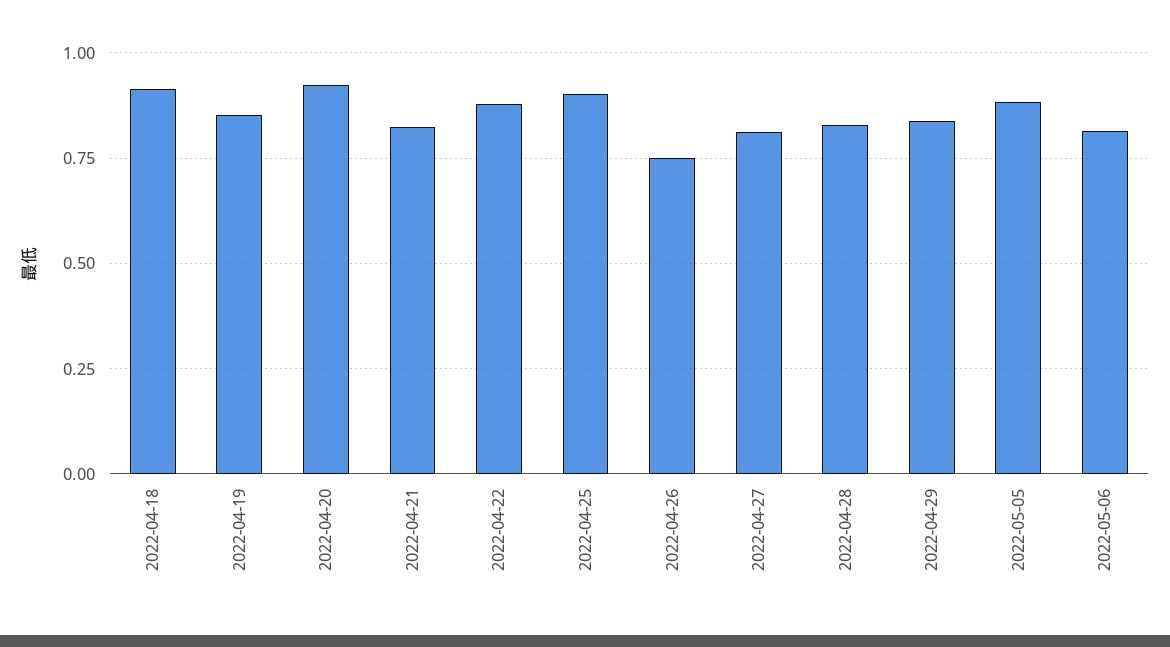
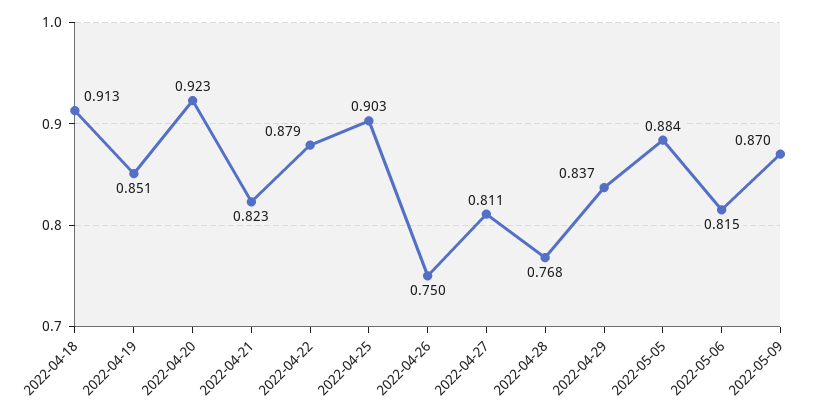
2022-04-28: 0.825 -> 0.768
2022-05-09: none -> 0.87

